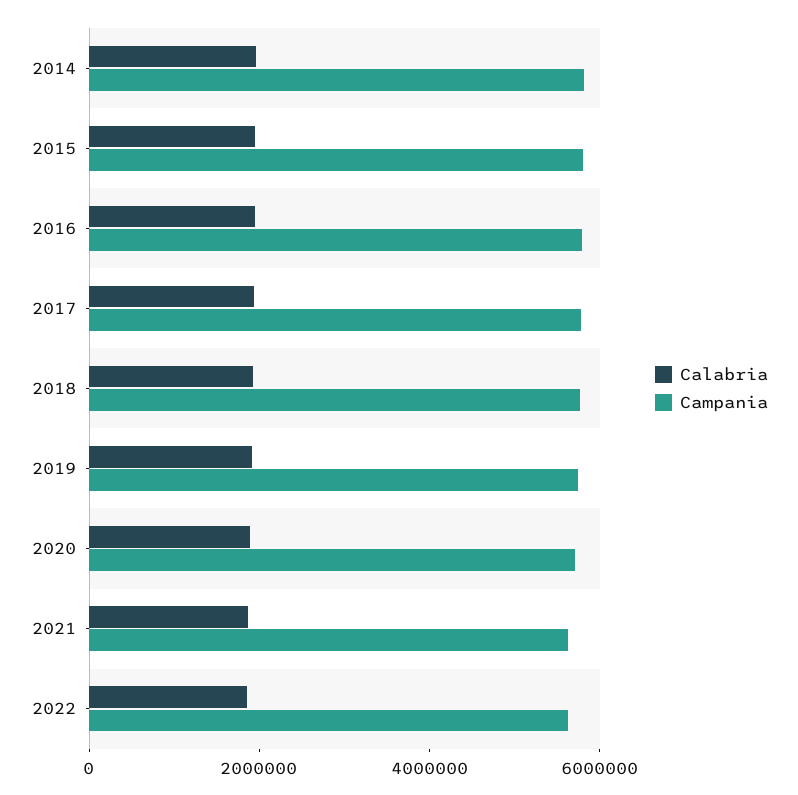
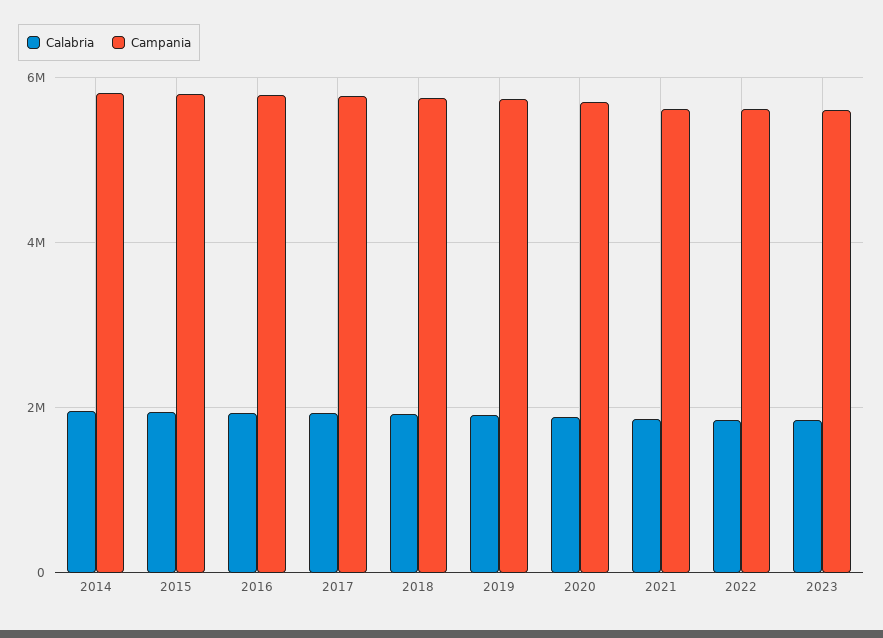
Calabria, 2023: none -> 1800000
Campania, 2023: none -> 5600000

